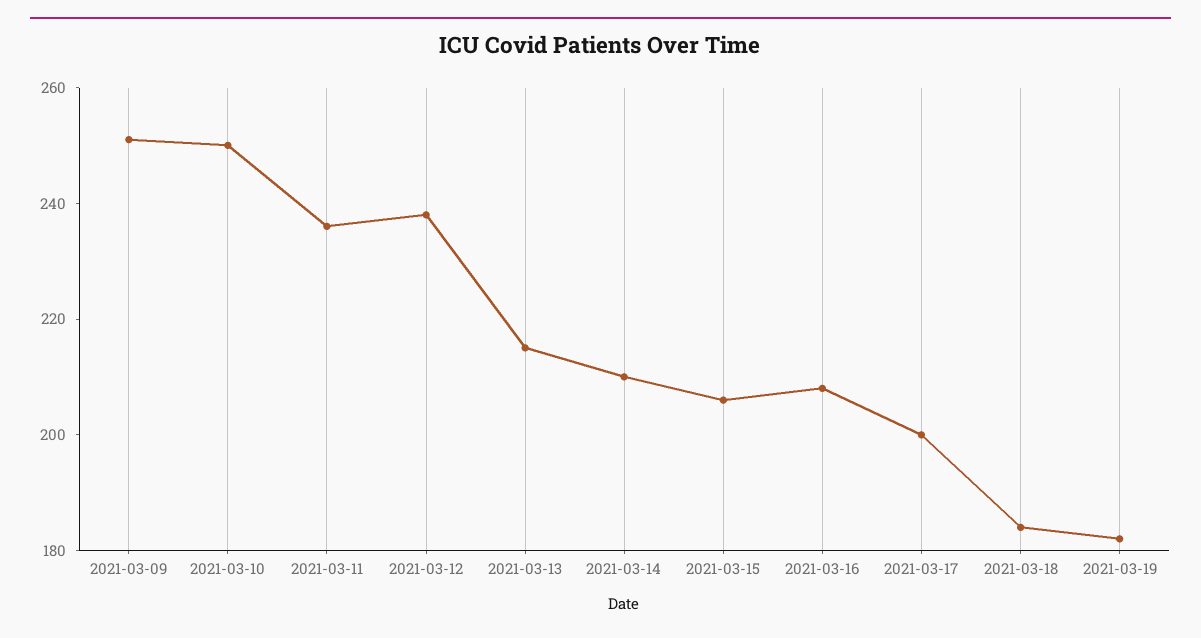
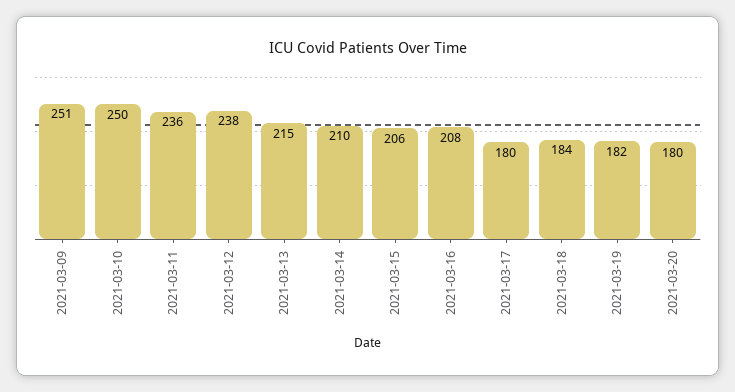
2021-03-17: 200 -> 180
2021-03-20: none -> 180

